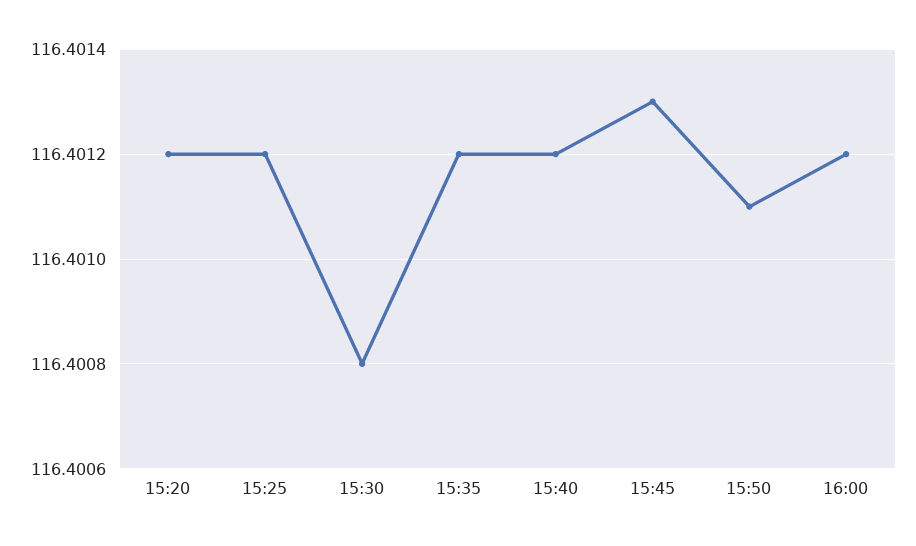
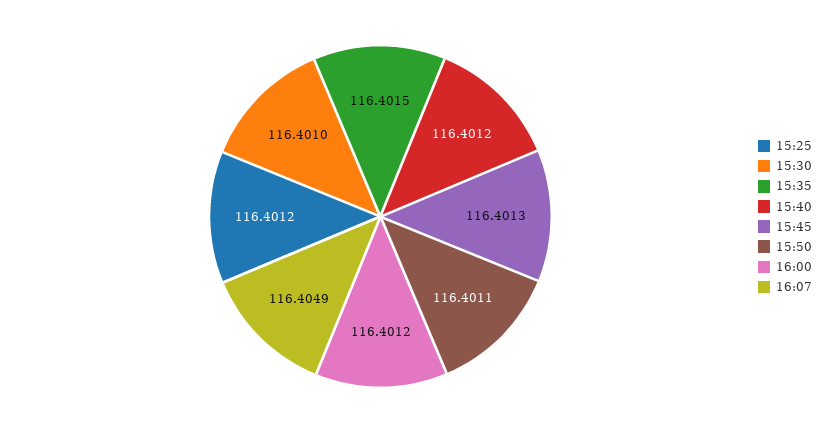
15:20: 116.4012 -> none
15:30: 116.4008 -> 116.401
15:35: 116.4012 -> 116.4015
16:07: none -> 116.4049

